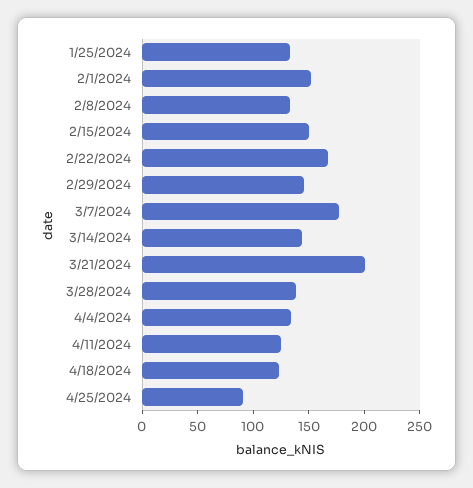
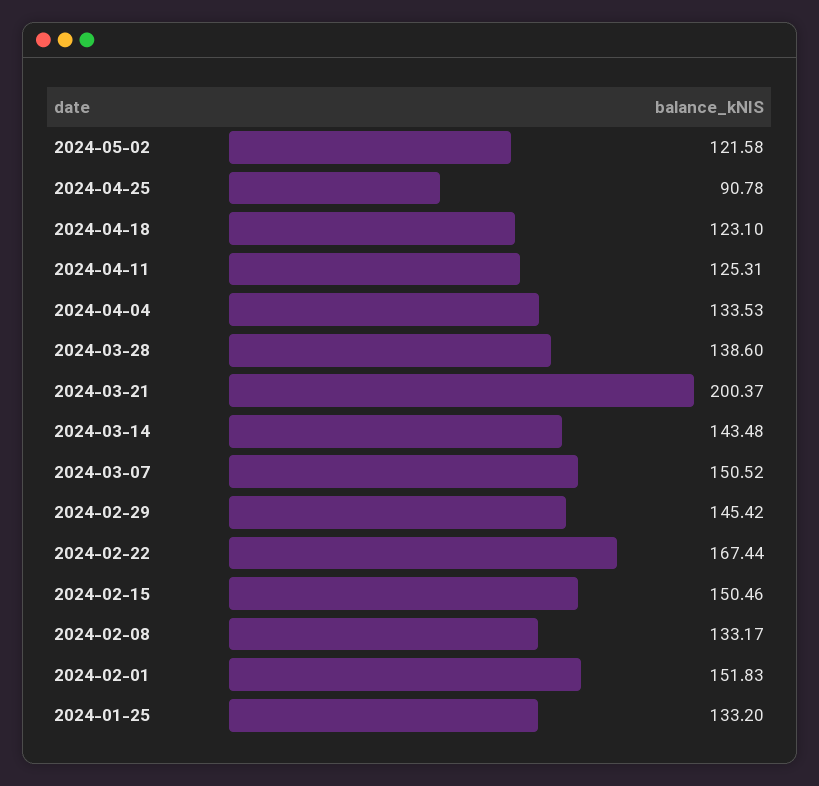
3/7/2024: 180 -> 150.52
2024-05-02: none -> 121.58

